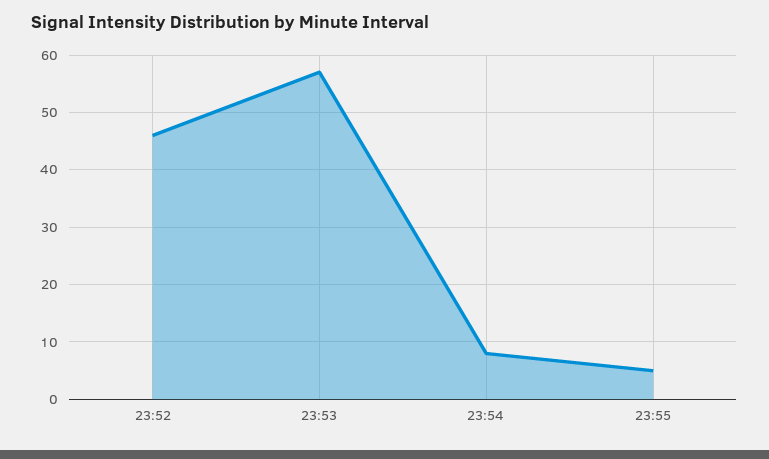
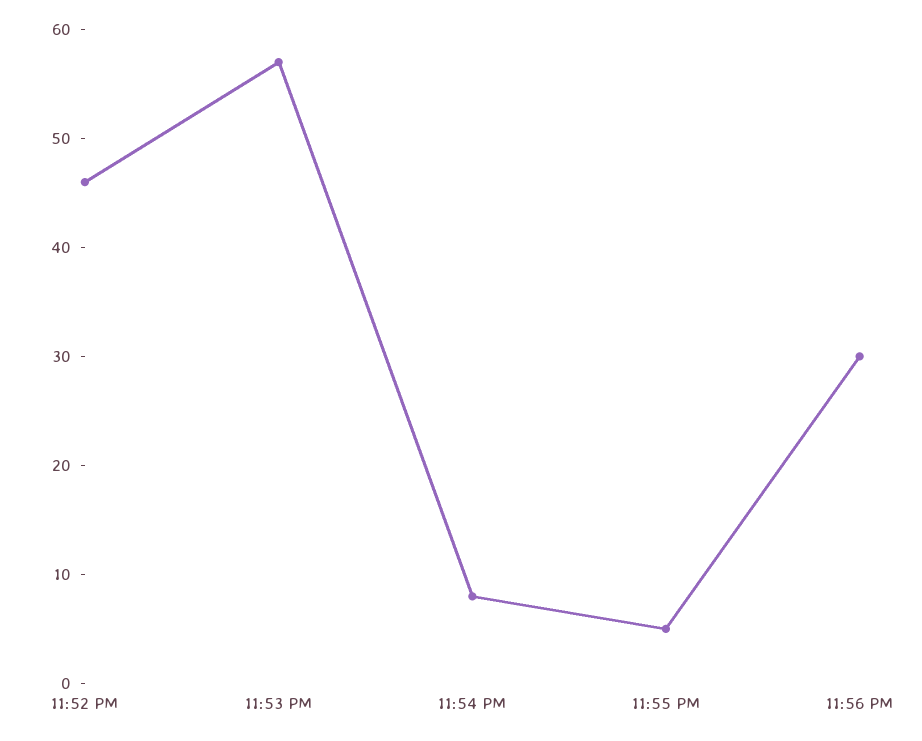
11:56 PM: none -> 30

